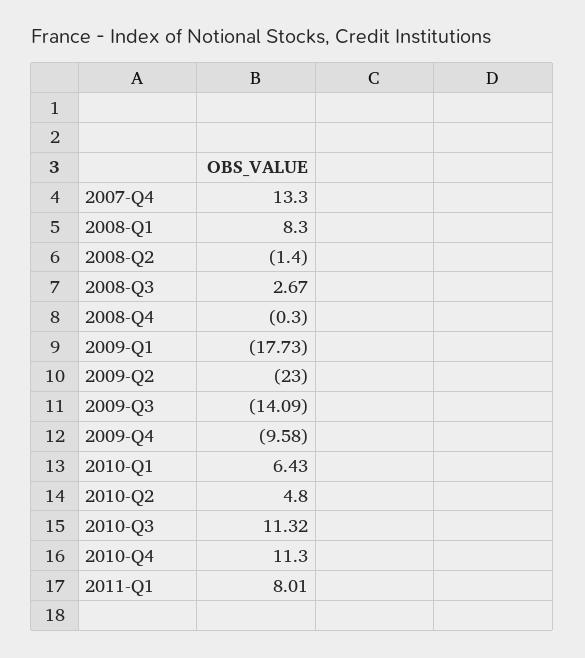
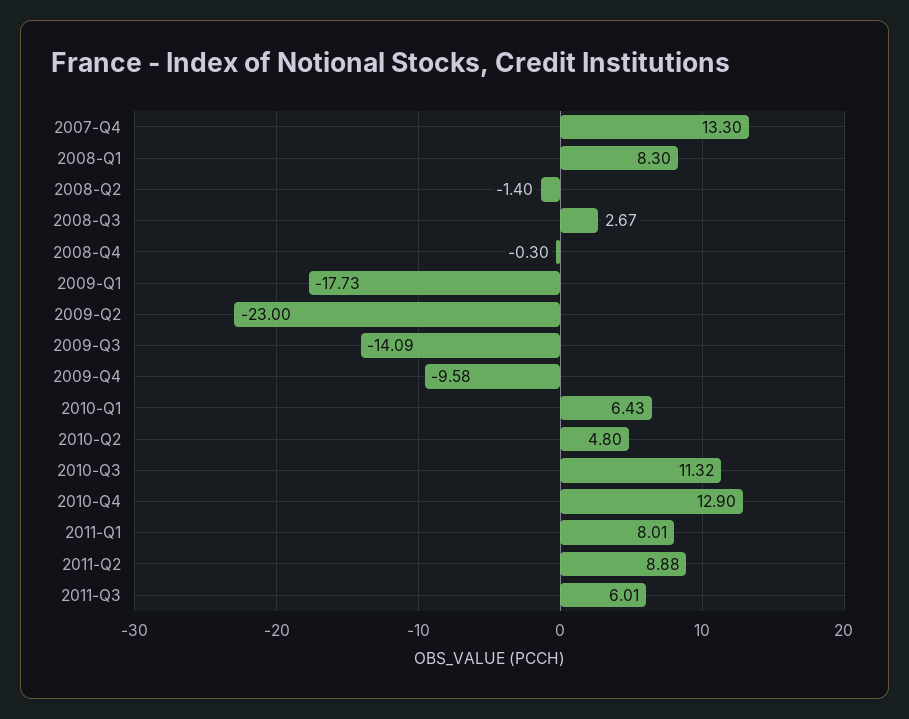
2010-Q4: 11.3 -> 12.9
2011-Q2: none -> 8.88
2011-Q3: none -> 6.01

